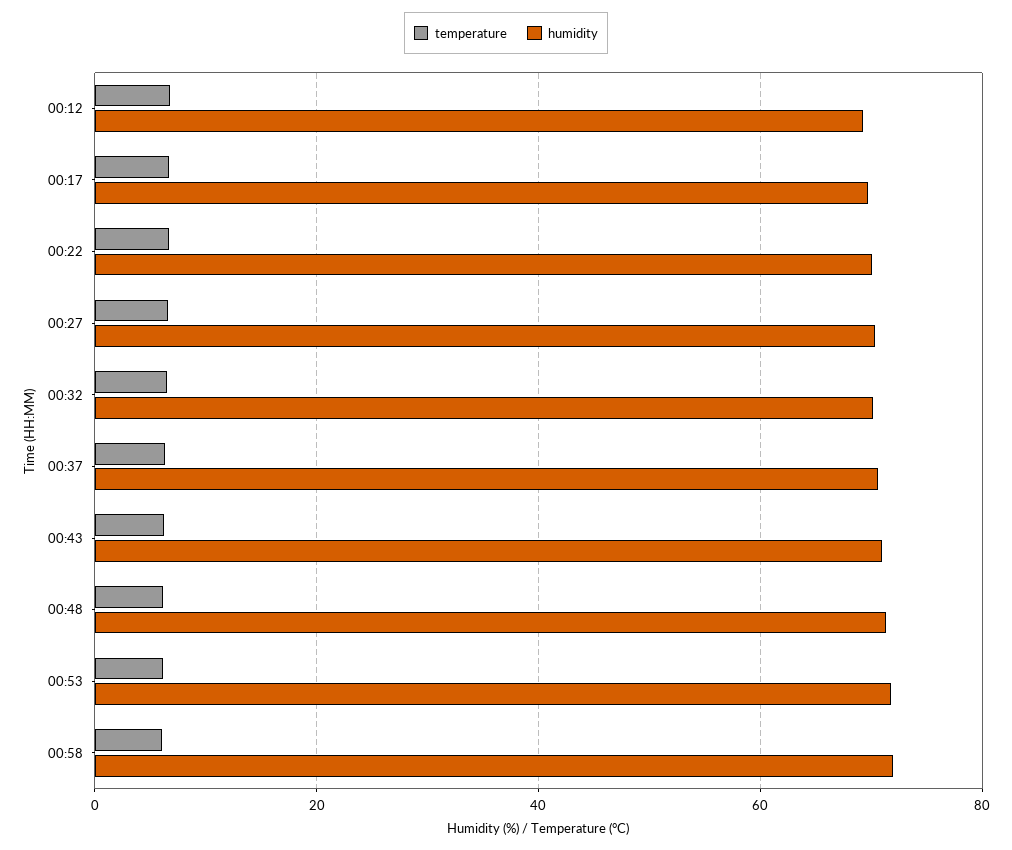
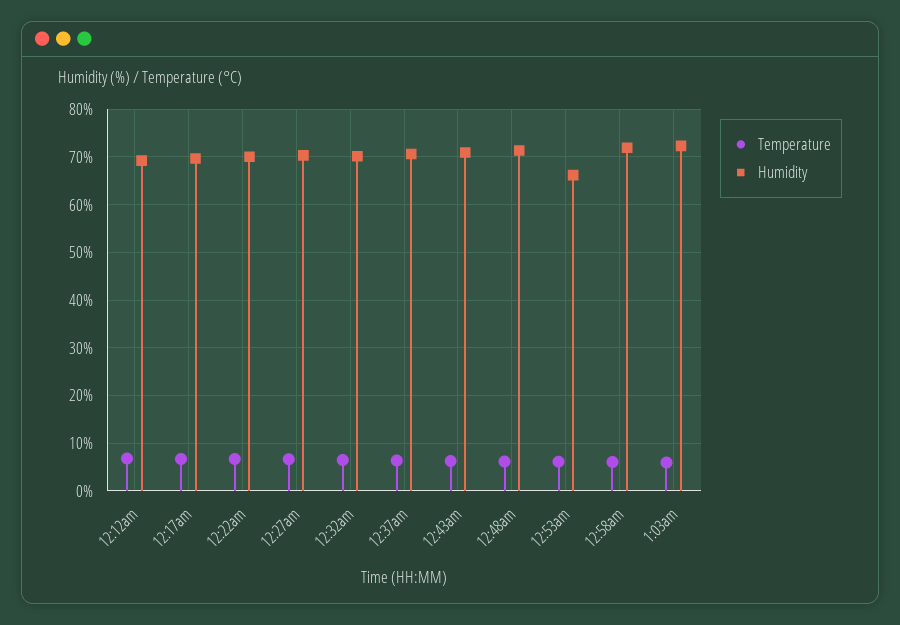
humidity, 00:53: 72 -> 66
temperature, 1:03am: none -> 6
humidity, 1:03am: none -> 72

